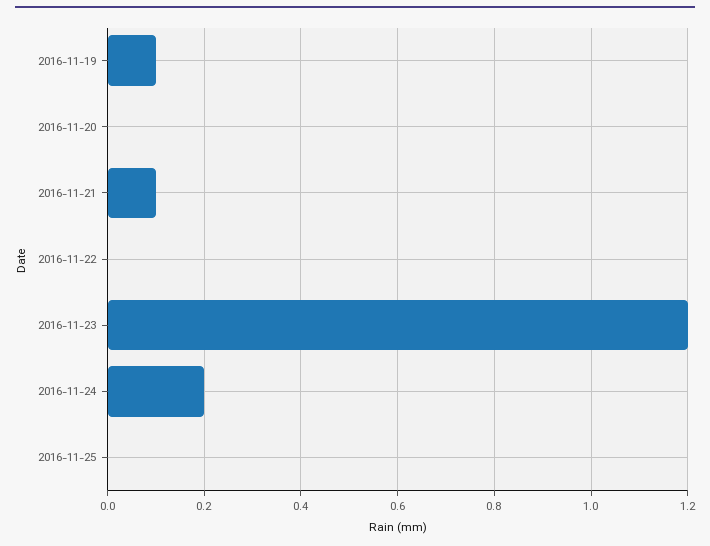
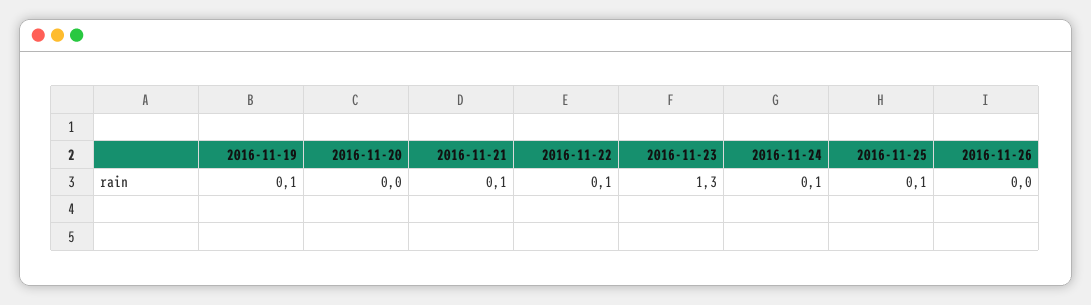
2016-11-22: 0 -> 0.1
2016-11-23: 1.2 -> 1.3
2016-11-24: 0.2 -> 0.1
2016-11-25: 0 -> 0.1
2016-11-26: none -> 0

